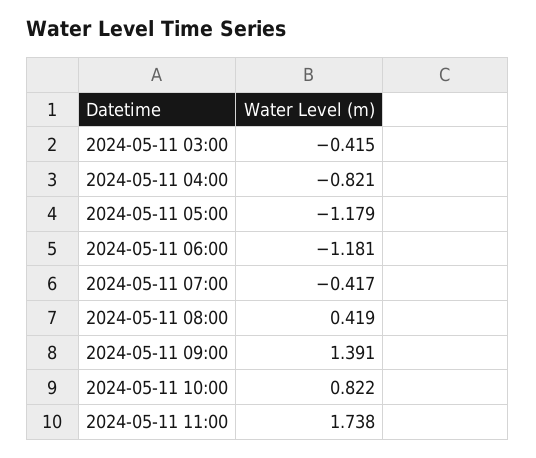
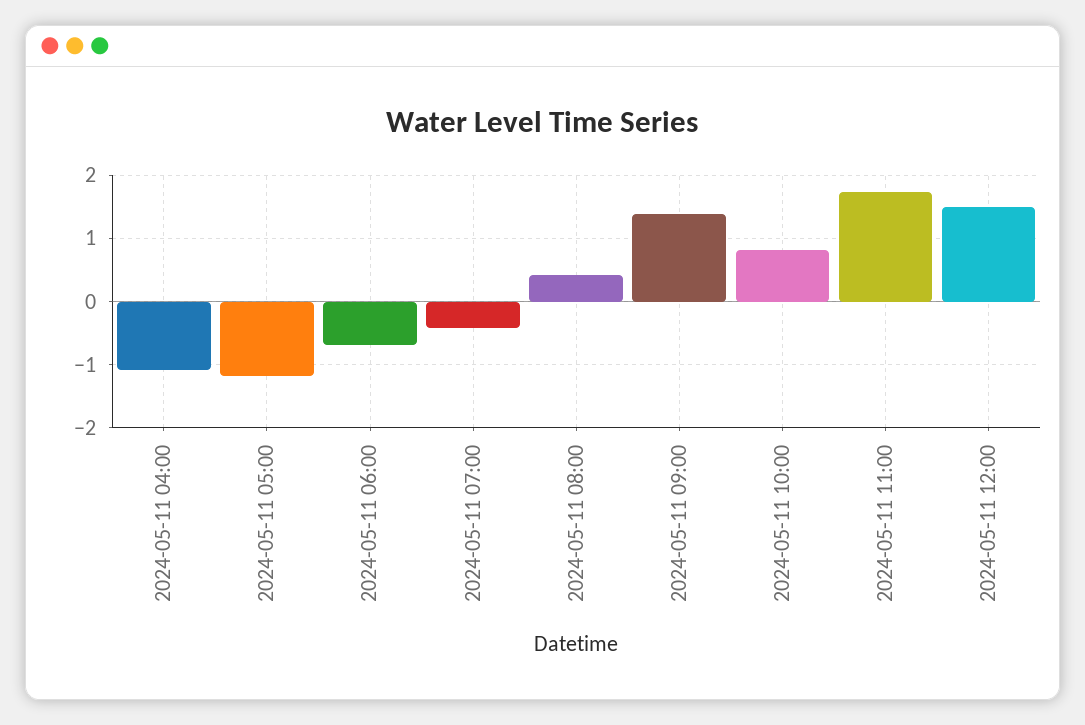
2024-05-11 03:00: -0.415 -> none
2024-05-11 04:00: -0.821 -> -1.1
2024-05-11 06:00: -1.181 -> -0.7
2024-05-11 12:00: none -> 1.5

